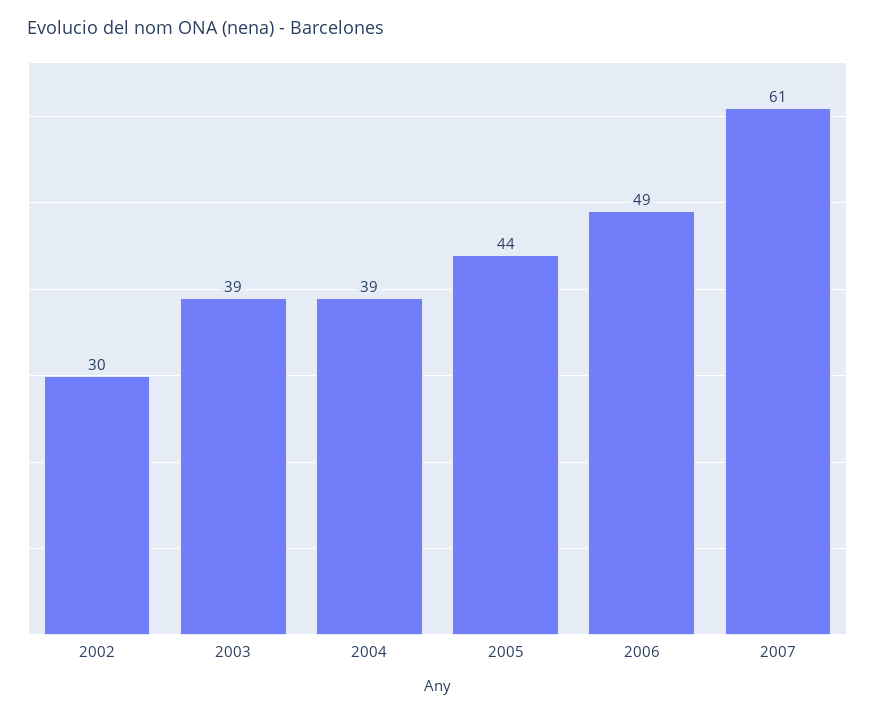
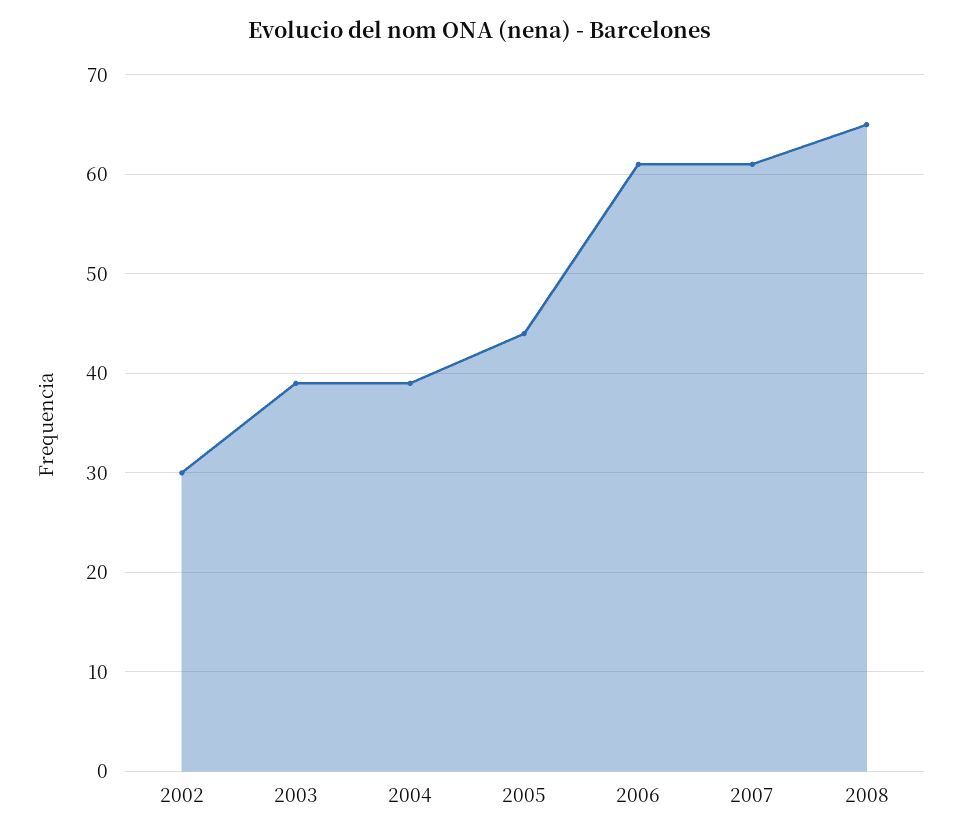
2006: 49 -> 61
2008: none -> 65

